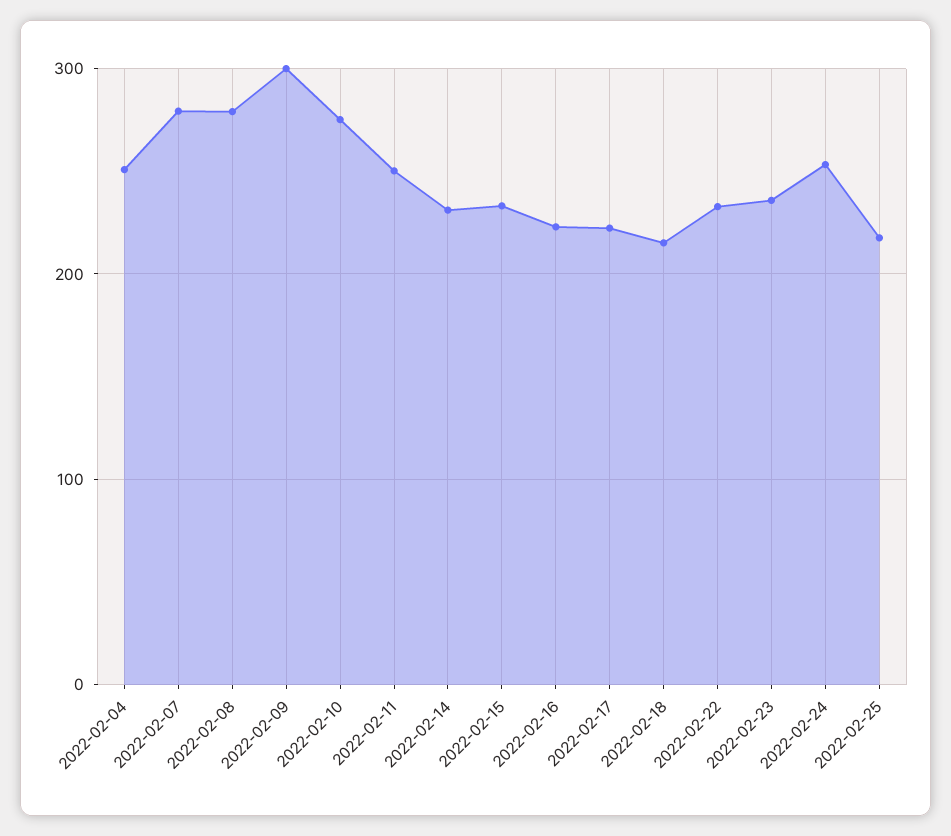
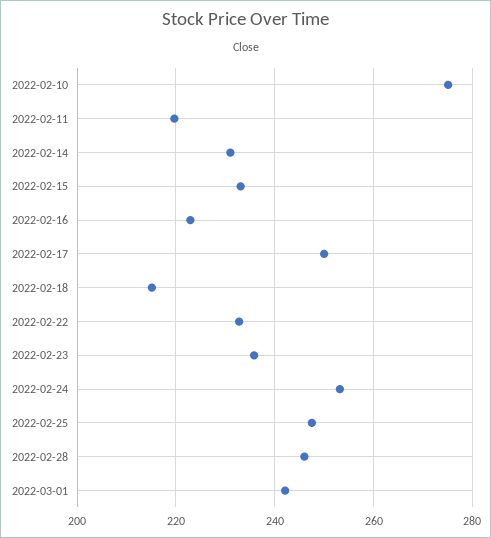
2022-02-04: 250 -> none
2022-02-07: 280 -> none
2022-02-08: 280 -> none
2022-02-09: 300 -> none
2022-02-11: 250 -> 220
2022-02-17: 220 -> 250
2022-02-25: 220 -> 248
2022-02-28: none -> 246
2022-03-01: none -> 242

